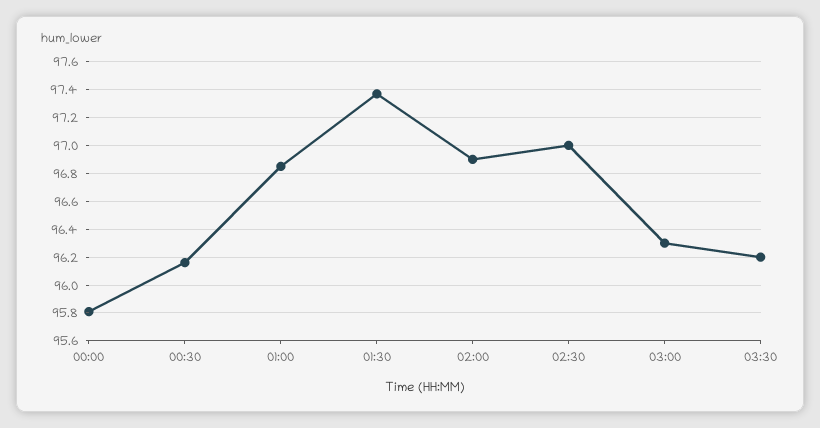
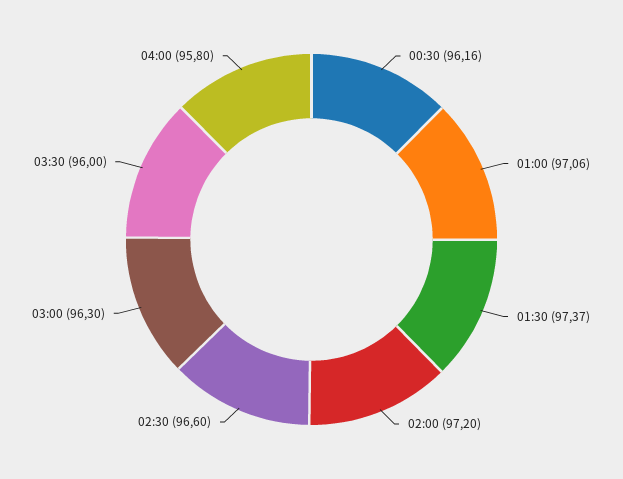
00:00: 95.8 -> none
01:00: 96.85 -> 97.06
02:00: 96.9 -> 97.2
02:30: 97 -> 96.6
03:30: 96.2 -> 96
04:00: none -> 95.8

